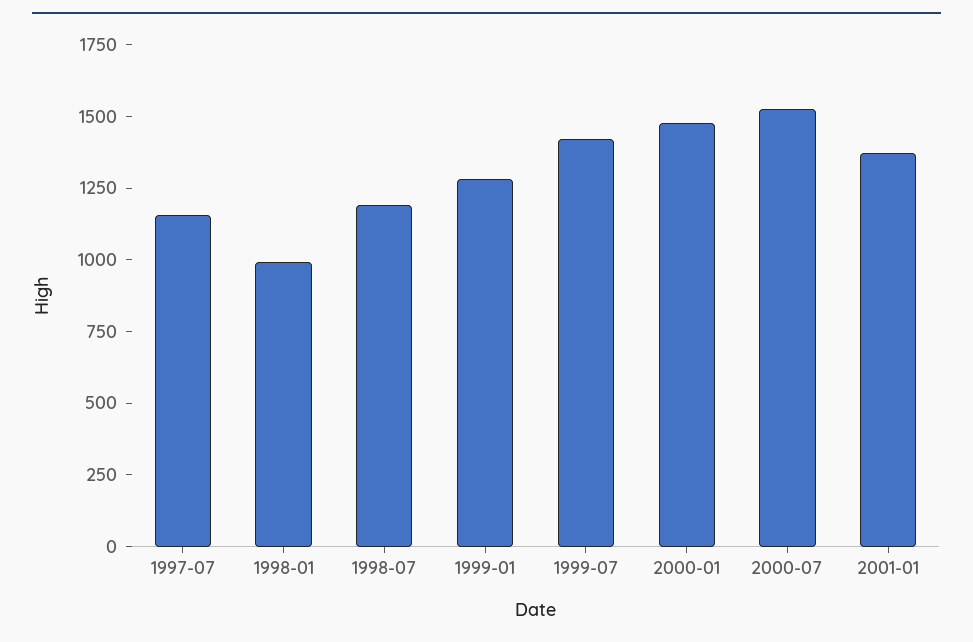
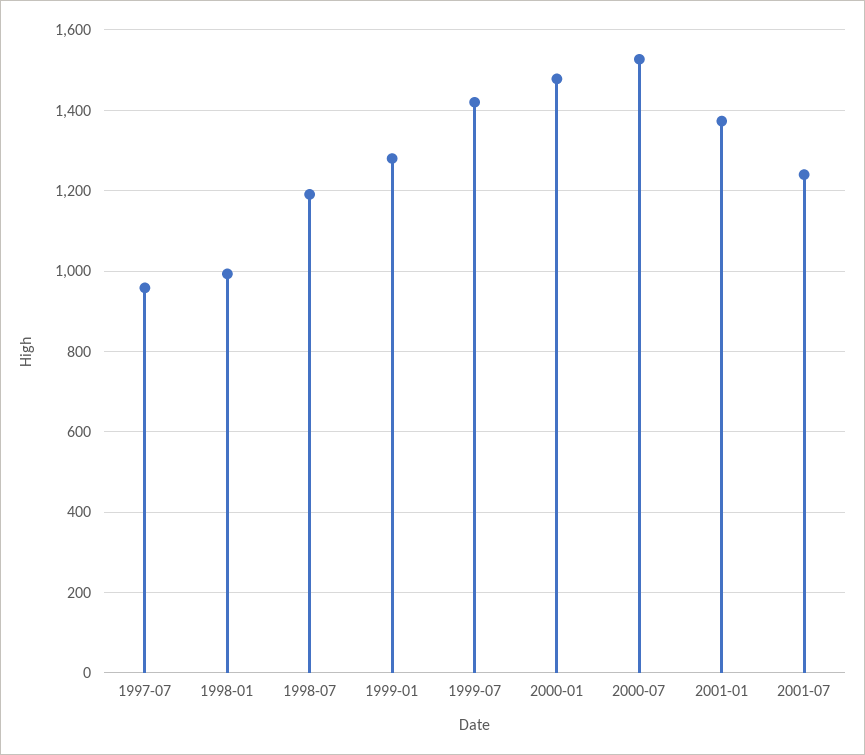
1997-07: 1150 -> 960
2001-07: none -> 1240

